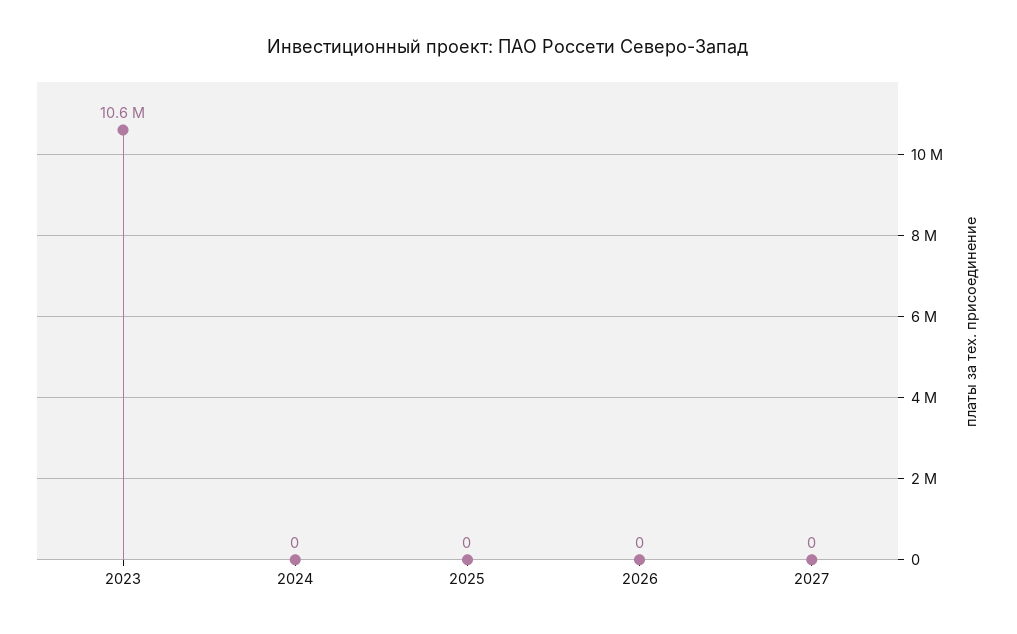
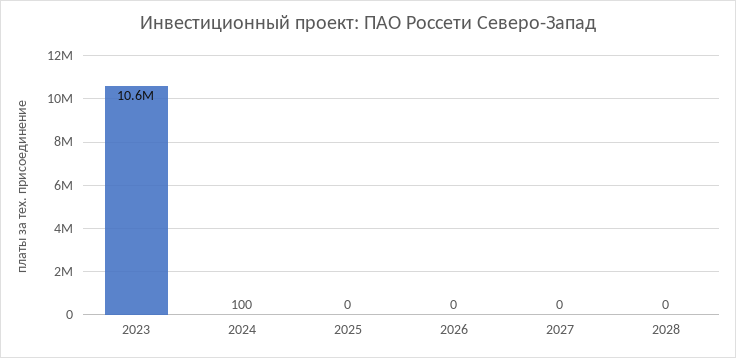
2024: 0 -> 100
2028: none -> 0

